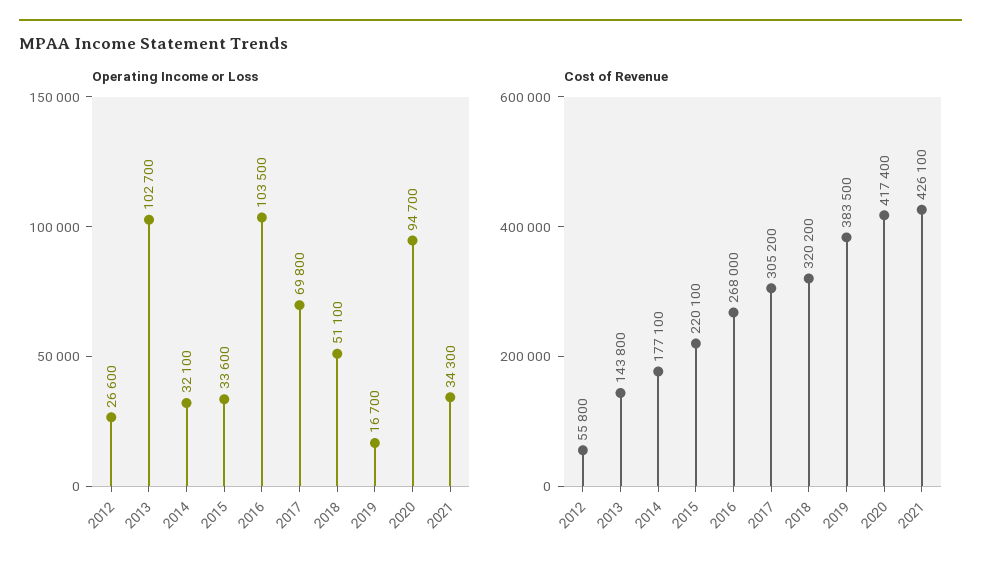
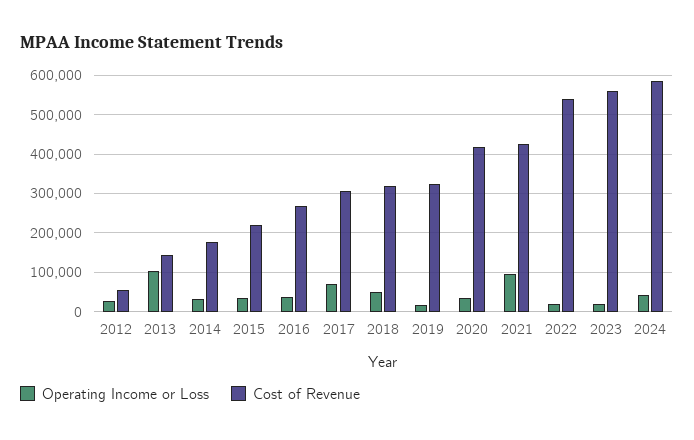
Operating Income or Loss, 2016: 103500 -> 40000
Operating Income or Loss, 2020: 94700 -> 40000
Operating Income or Loss, 2021: 34300 -> 100000
Cost of Revenue, 2019: 383500 -> 320000
Operating Income or Loss, 2022: none -> 20000
Cost of Revenue, 2022: none -> 540000
Operating Income or Loss, 2023: none -> 20000
Cost of Revenue, 2023: none -> 560000
Operating Income or Loss, 2024: none -> 40000
Cost of Revenue, 2024: none -> 580000

